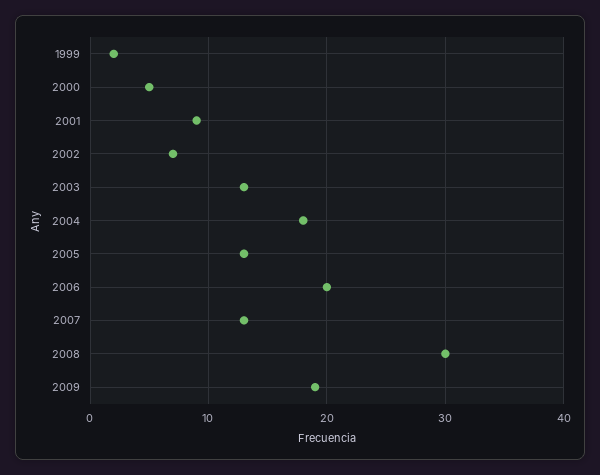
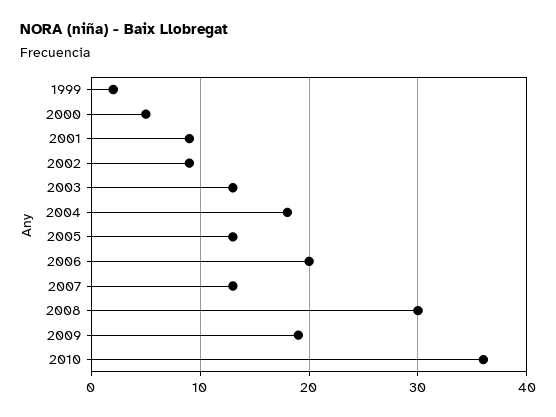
2002: 7 -> 9
2010: none -> 36

